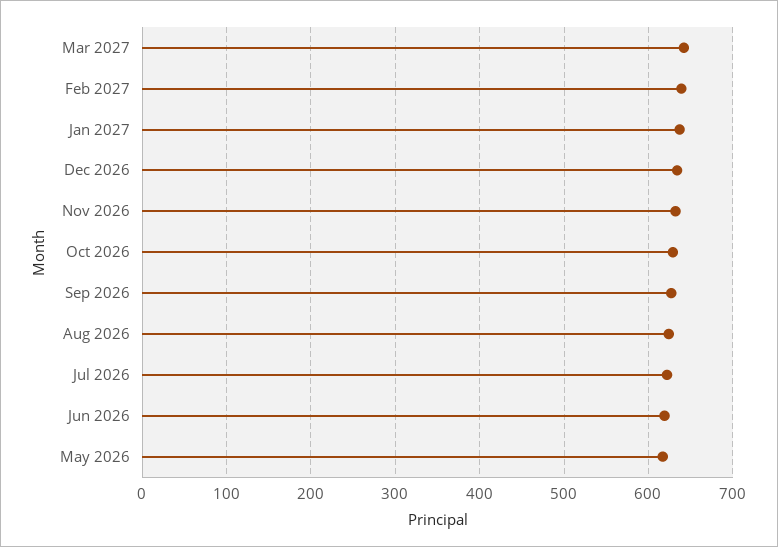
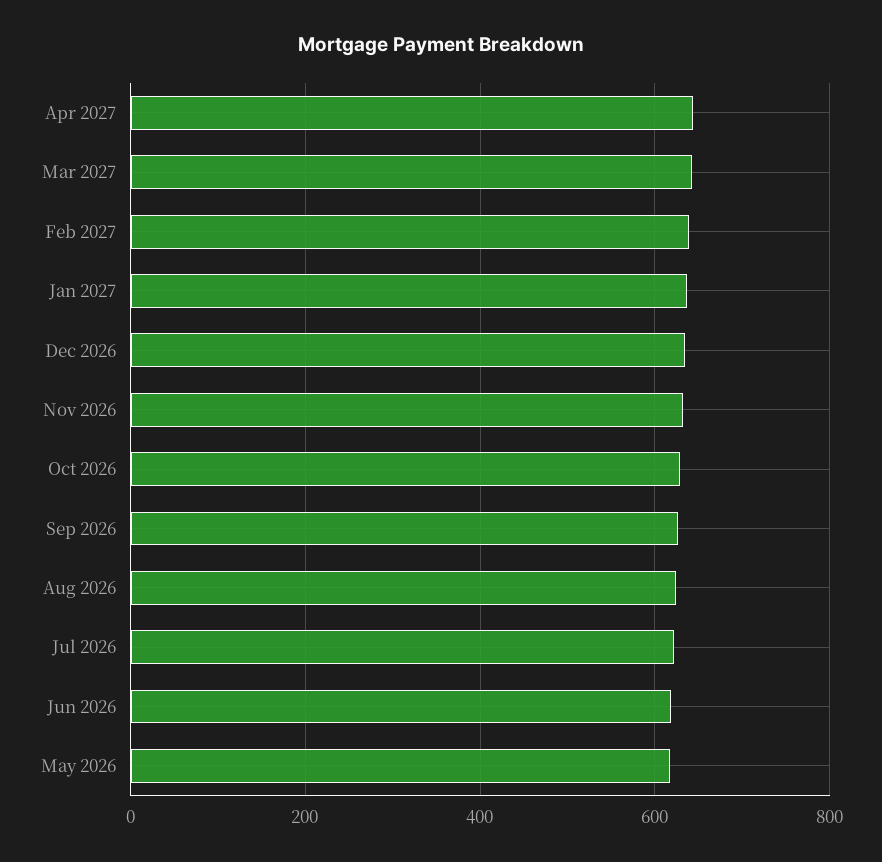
Apr 2027: none -> 640

